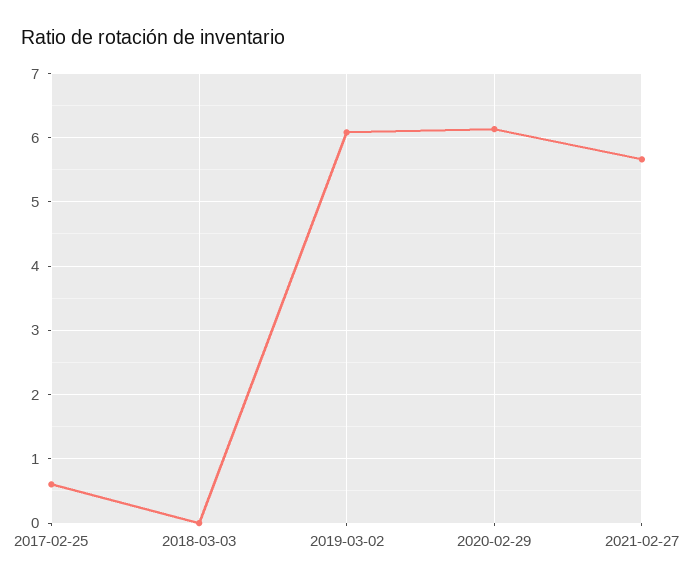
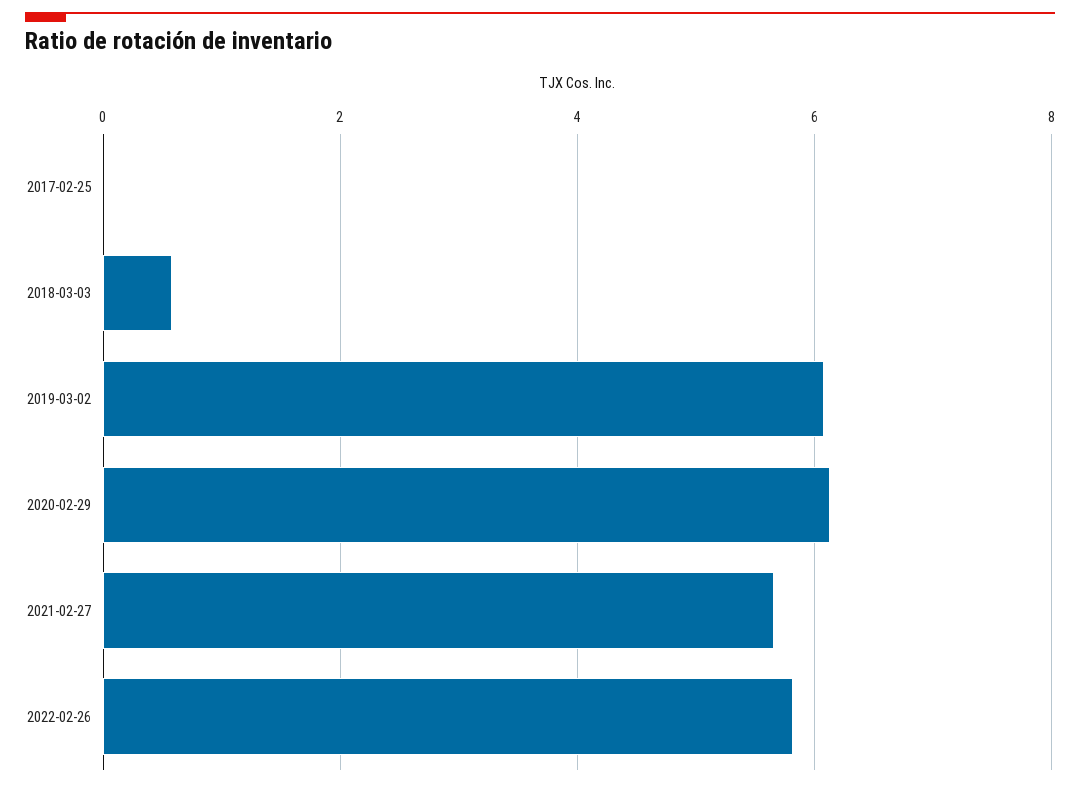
2017-02-25: 0.6 -> 0
2018-03-03: 0 -> 0.6
2022-02-26: none -> 5.8

